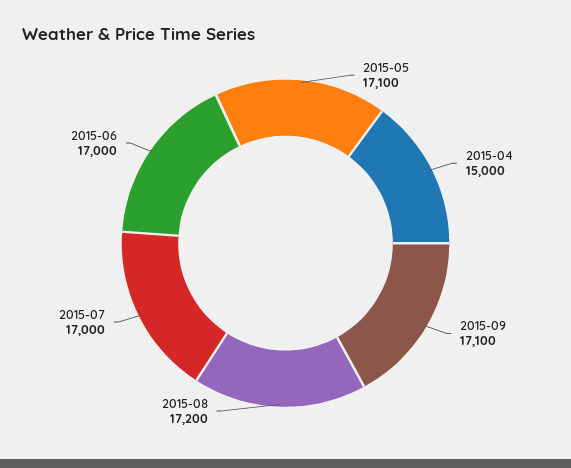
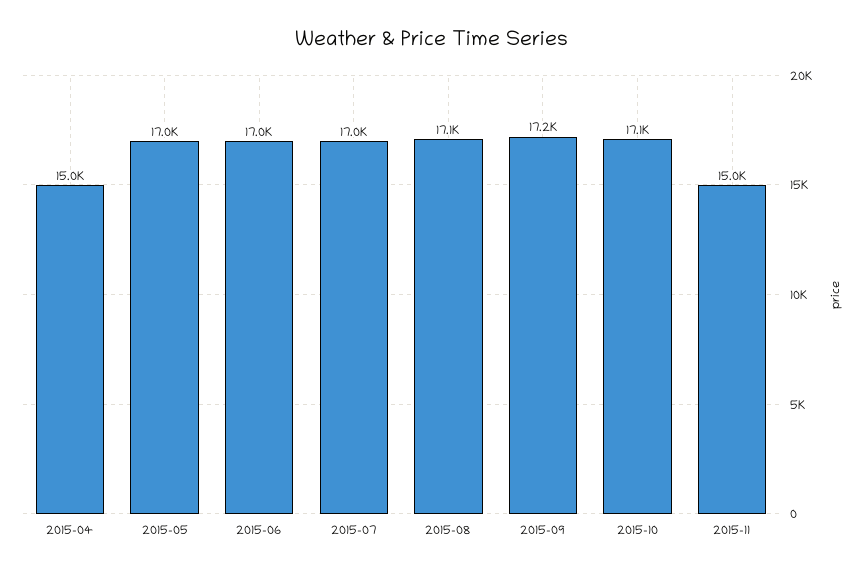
2015-05: 17100 -> 17000
2015-09: 17100 -> 17200
2015-08: 17200 -> 17100
2015-10: none -> 17100
2015-11: none -> 15000

